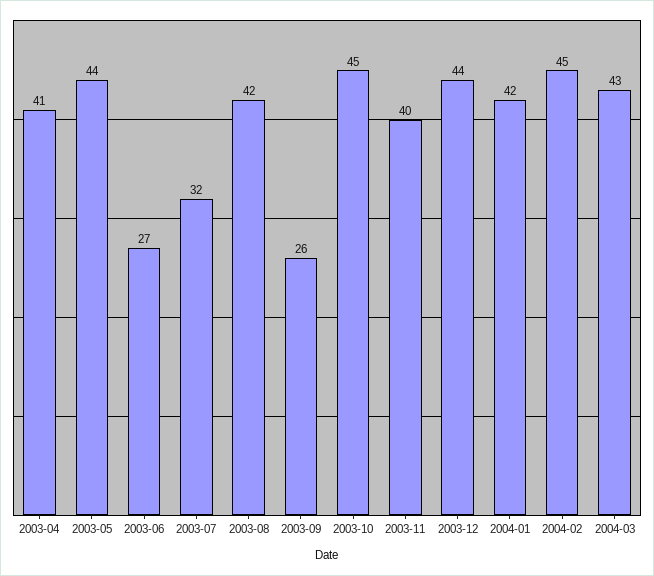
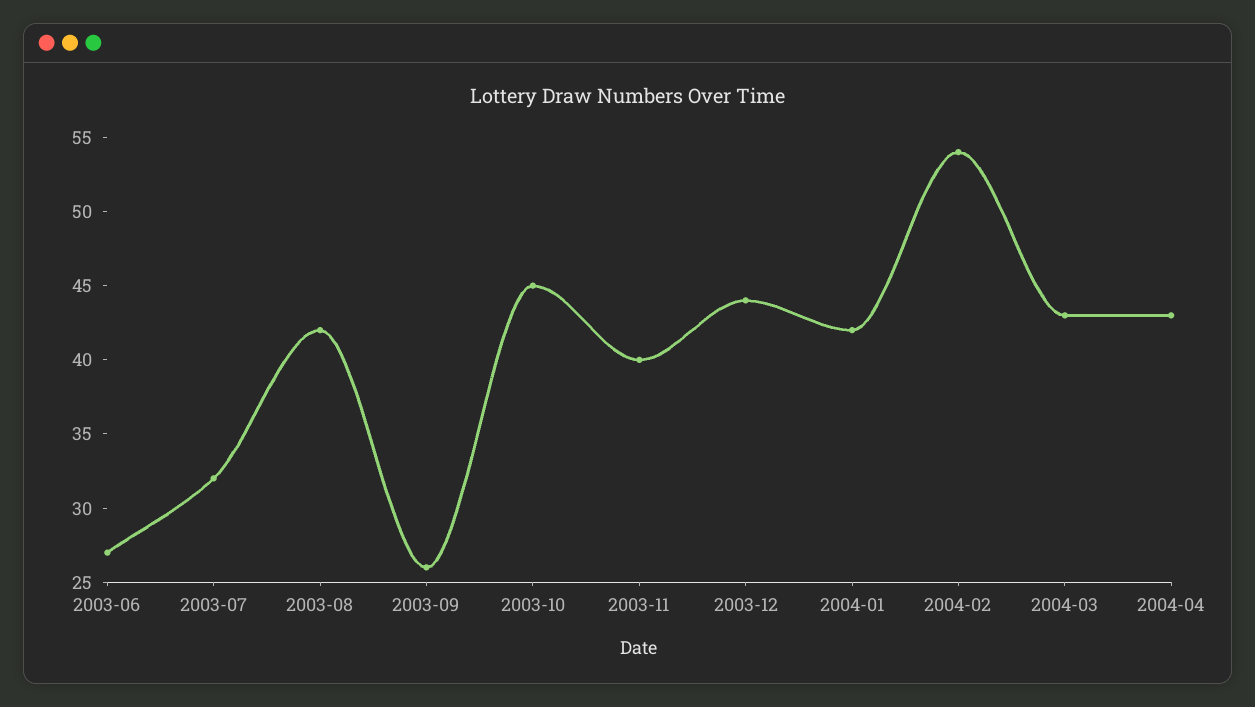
2003-04: 41 -> none
2003-05: 44 -> none
2004-02: 45 -> 54
2004-04: none -> 43

